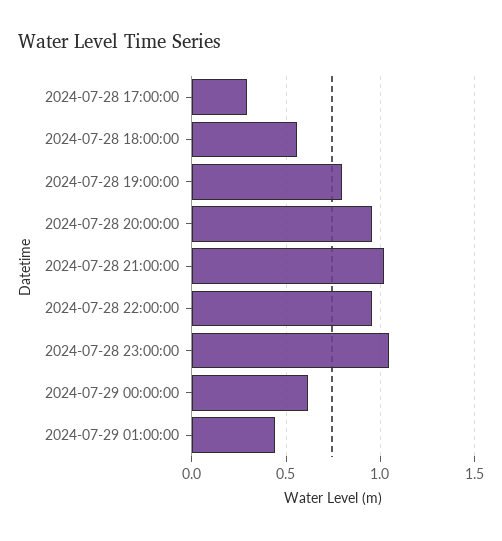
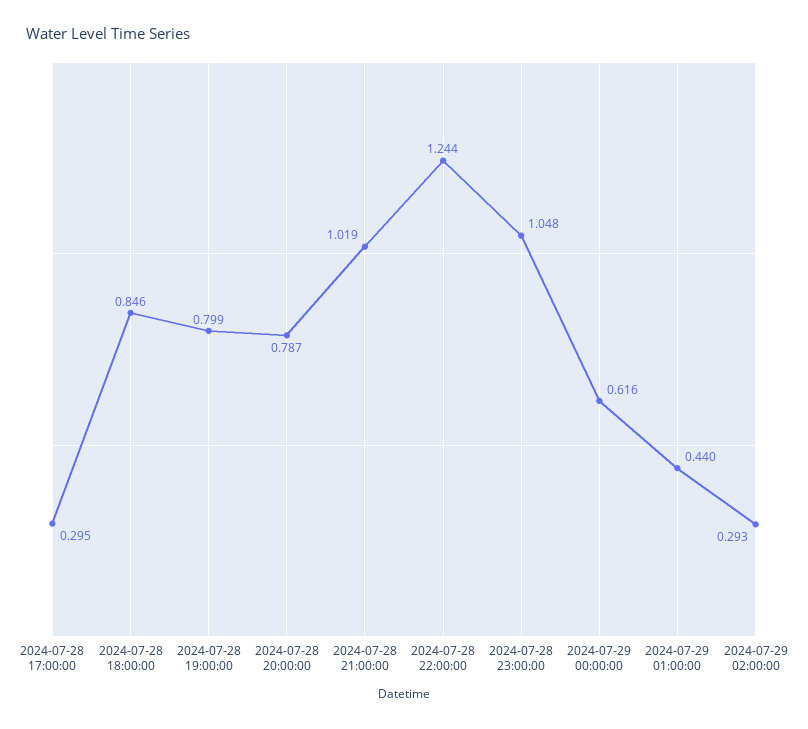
2024-07-28 18:00:00: 0.55 -> 0.846
2024-07-28 20:00:00: 0.95 -> 0.787
2024-07-28 22:00:00: 0.95 -> 1.244
2024-07-29 02:00:00: none -> 0.293

